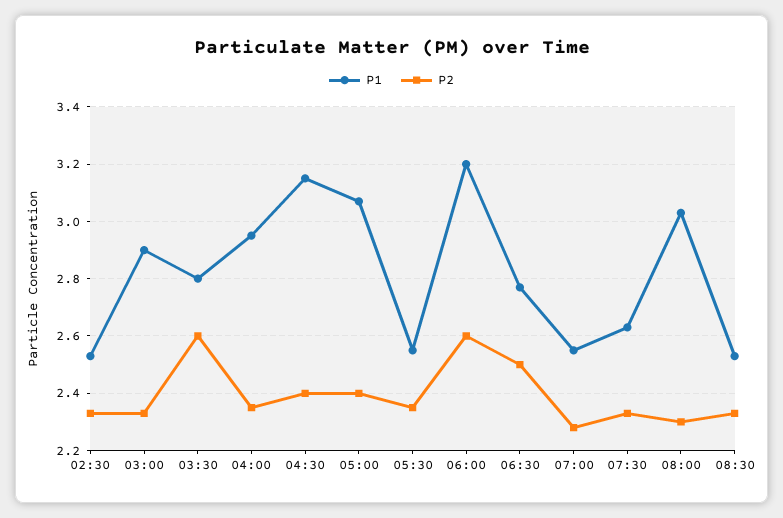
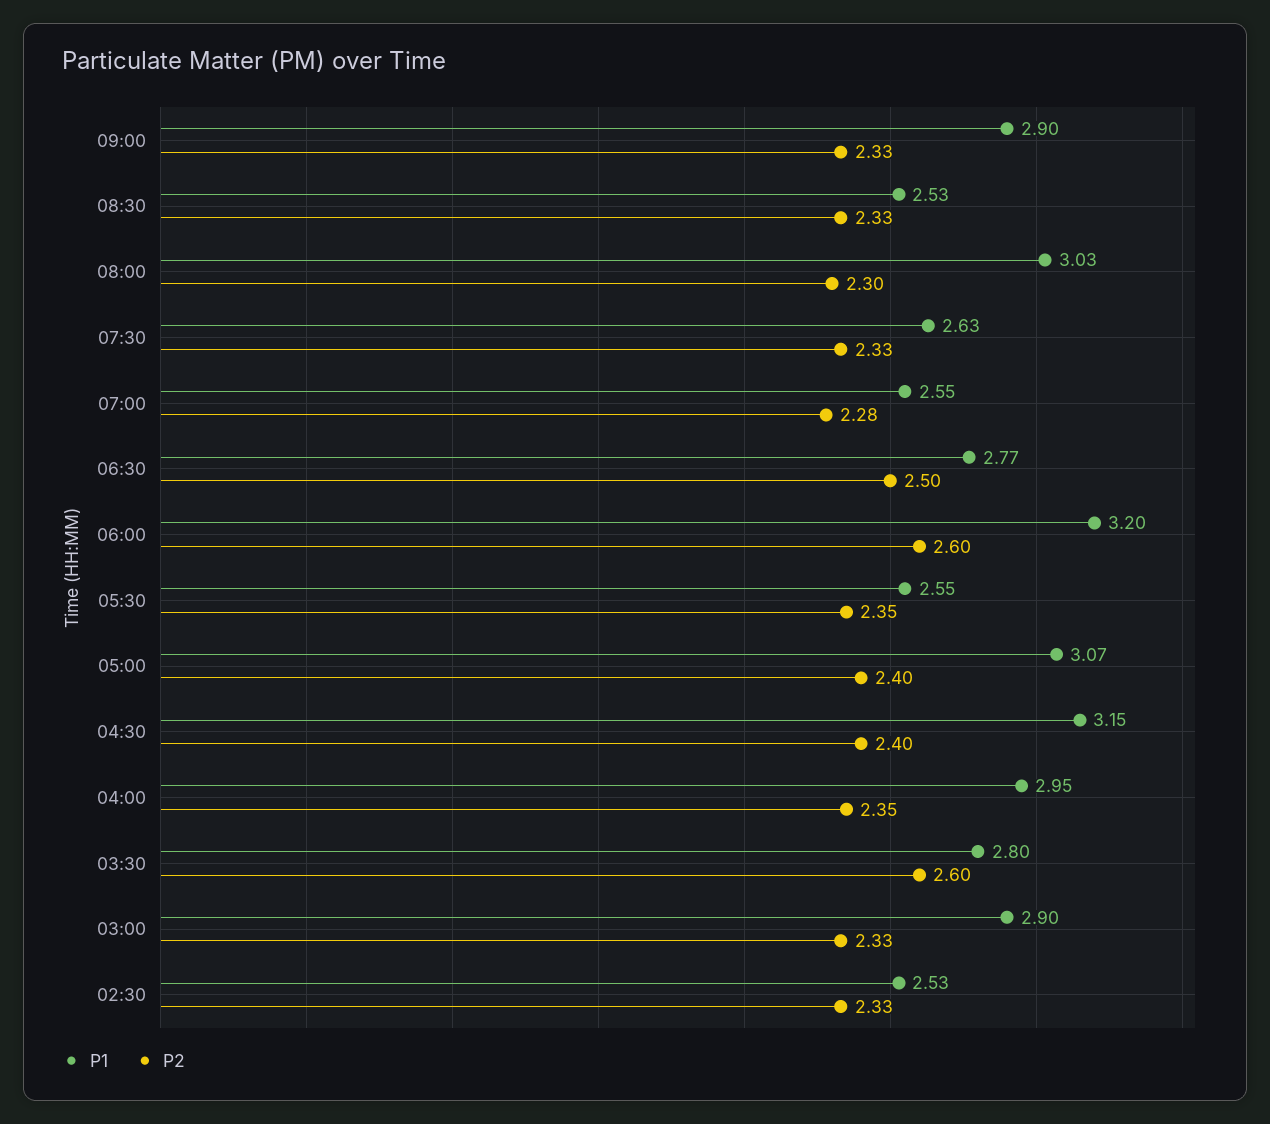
P1, 09:00: none -> 2.9
P2, 09:00: none -> 2.33

